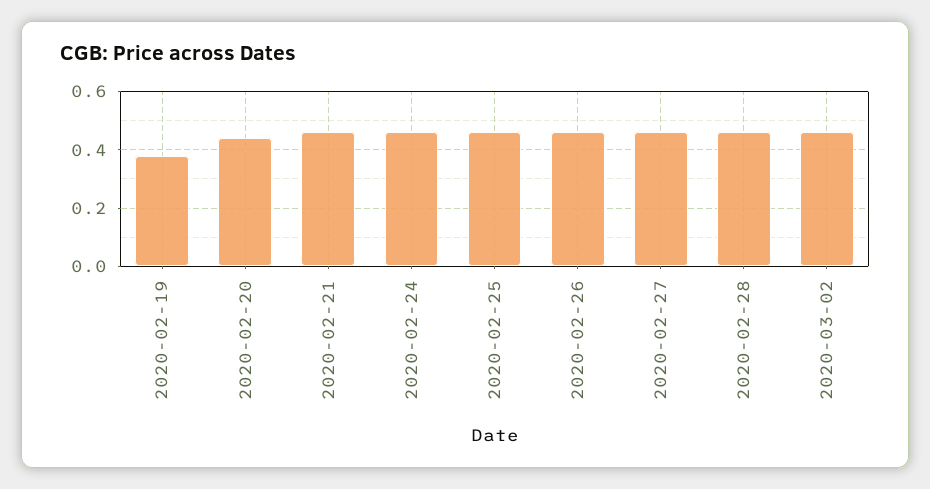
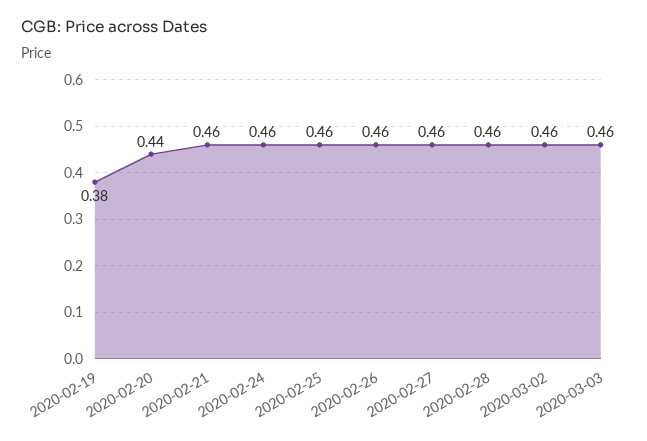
2020-03-03: none -> 0.46

